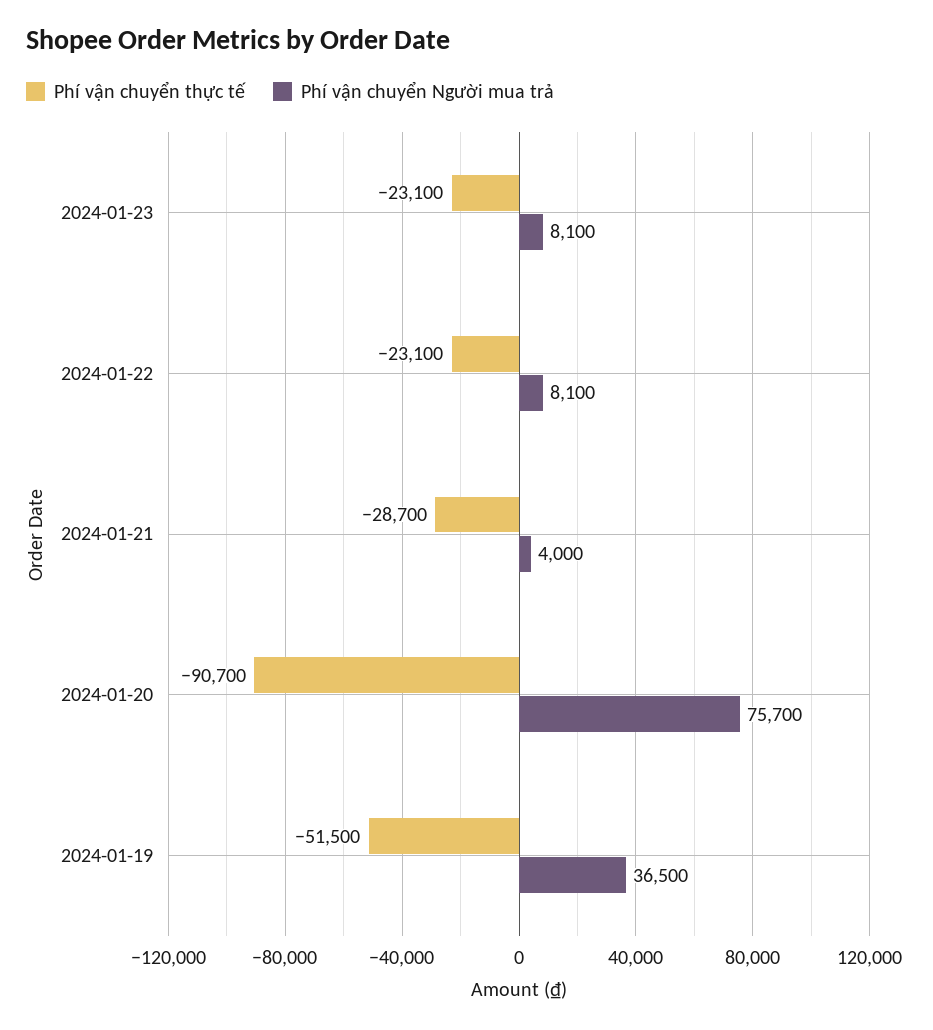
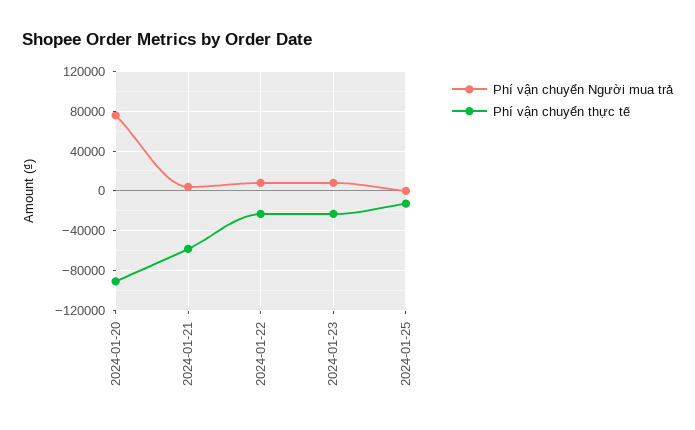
Phí vận chuyển thực tế, 2024-01-21: -28700 -> -60000
Phí vận chuyển thực tế, 2024-01-19: -51500 -> none
Phí vận chuyển Người mua trả, 2024-01-19: 36500 -> none
Phí vận chuyển Người mua trả, 2024-01-25: none -> 0
Phí vận chuyển thực tế, 2024-01-25: none -> -10000

